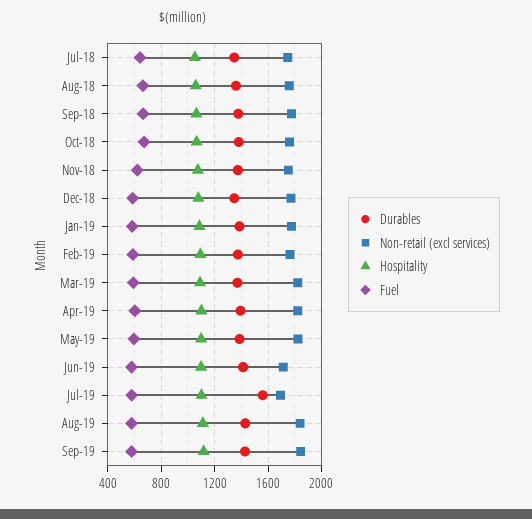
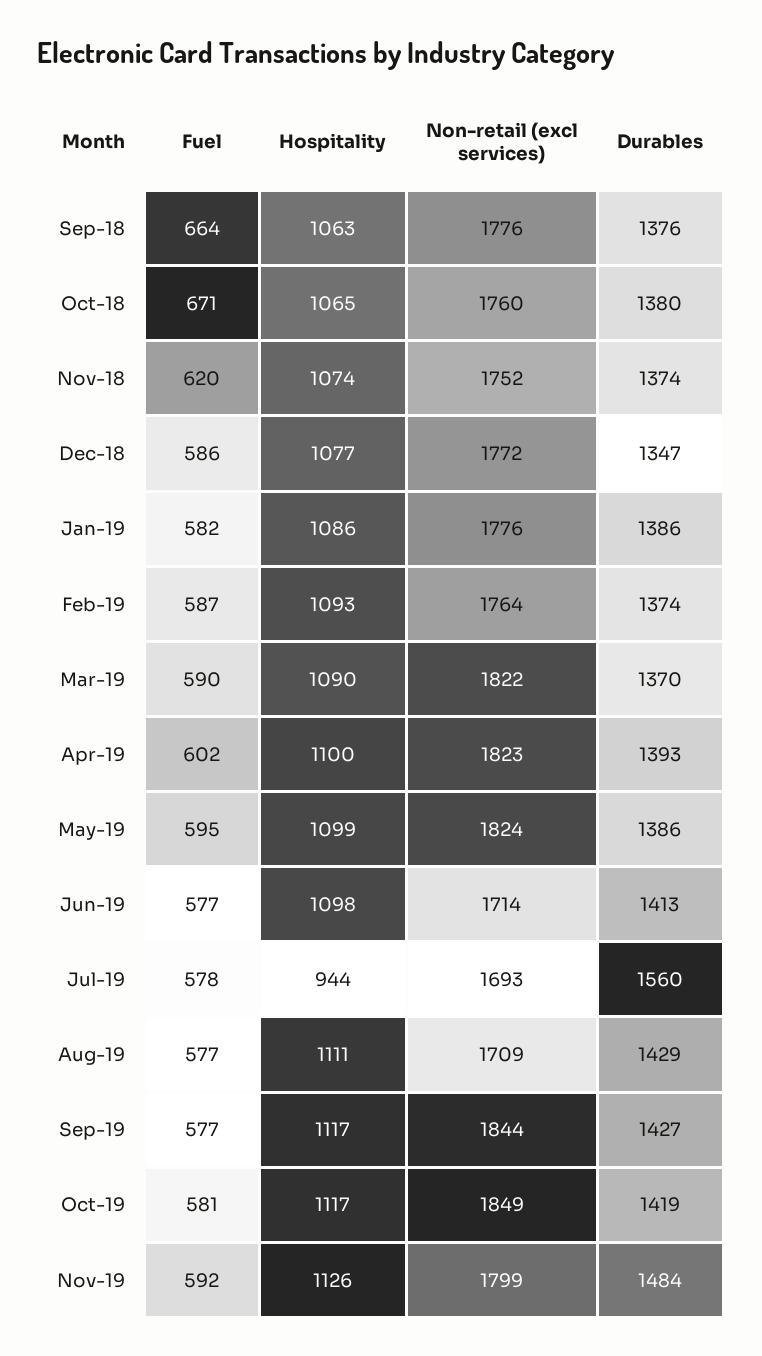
Durables, Jul-18: 1350 -> none
Non-retail (excl services), Jul-18: 1750 -> none
Hospitality, Jul-18: 1050 -> none
Fuel, Jul-18: 650 -> none
Durables, Aug-18: 1350 -> none
Non-retail (excl services), Aug-18: 1750 -> none
Hospitality, Aug-18: 1050 -> none
Fuel, Aug-18: 650 -> none
Hospitality, Jul-19: 1100 -> 944
Non-retail (excl services), Aug-19: 1850 -> 1709
Fuel, Oct-19: none -> 581
Hospitality, Oct-19: none -> 1117
Non-retail (excl services), Oct-19: none -> 1849
Durables, Oct-19: none -> 1419
Fuel, Nov-19: none -> 592
Hospitality, Nov-19: none -> 1126
Non-retail (excl services), Nov-19: none -> 1799
Durables, Nov-19: none -> 1484

